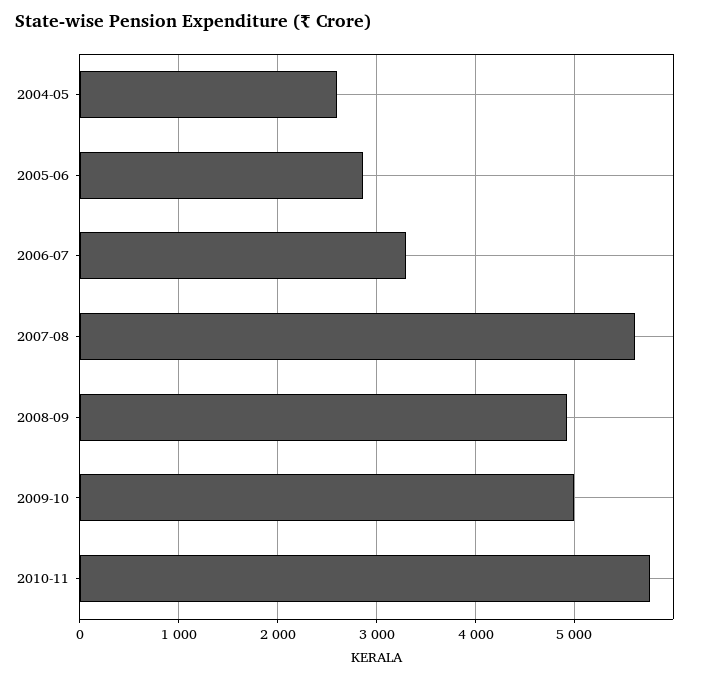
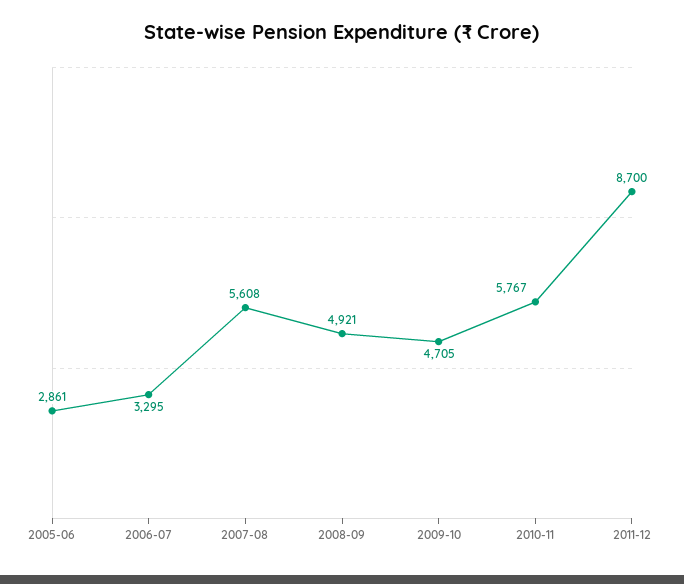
2004-05: 2600 -> none
2009-10: 5000 -> 4705
2011-12: none -> 8700

